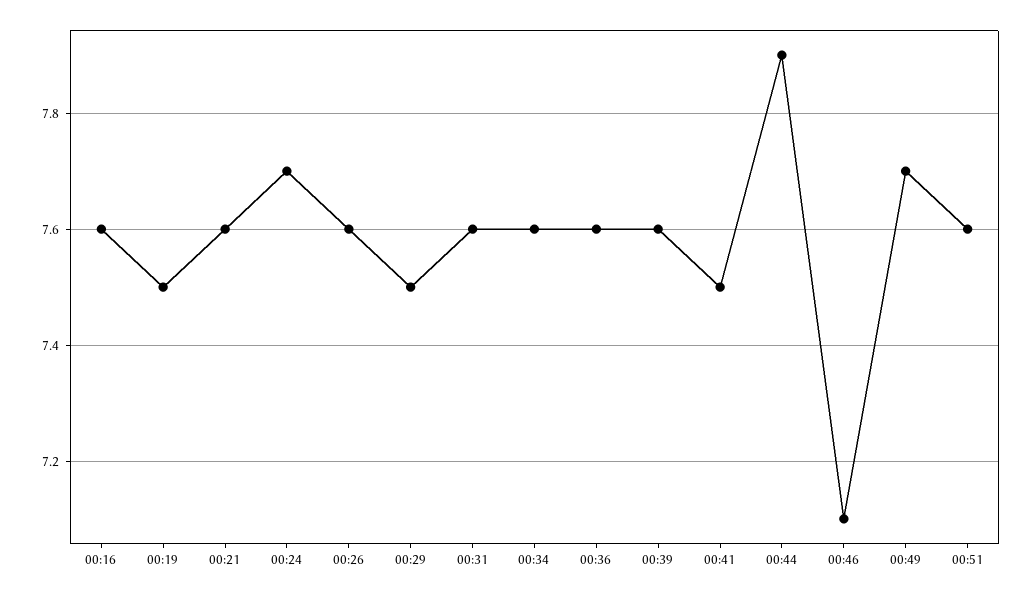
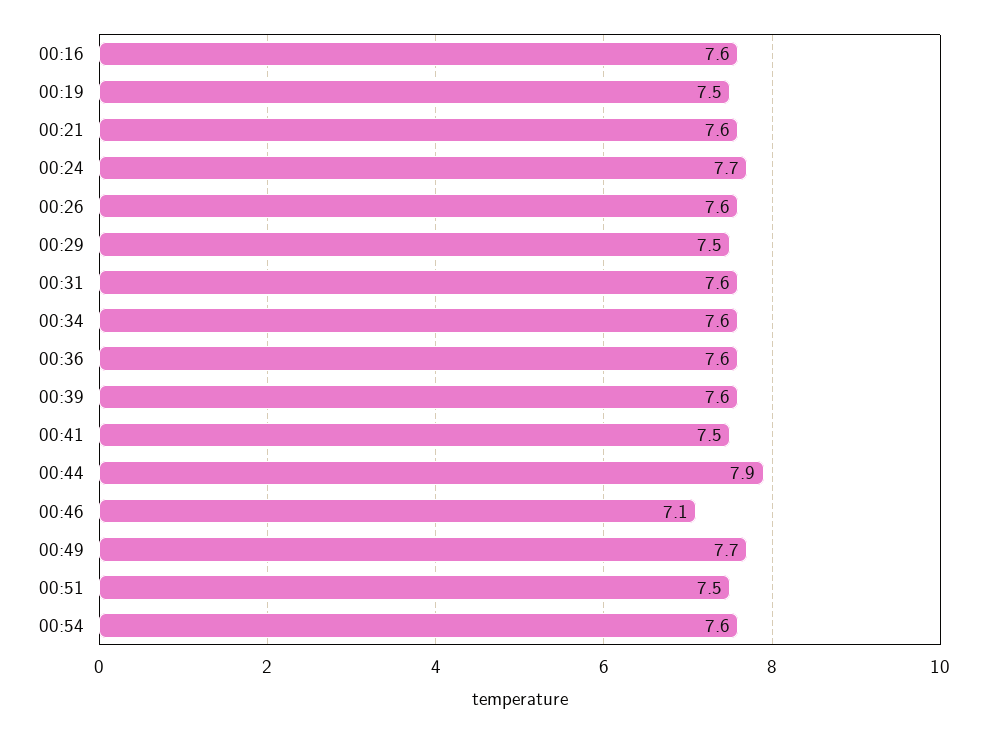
00:51: 7.6 -> 7.5
00:54: none -> 7.6

